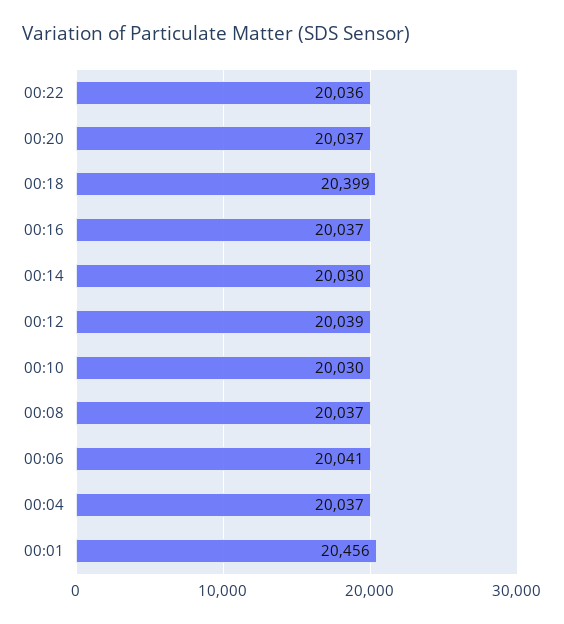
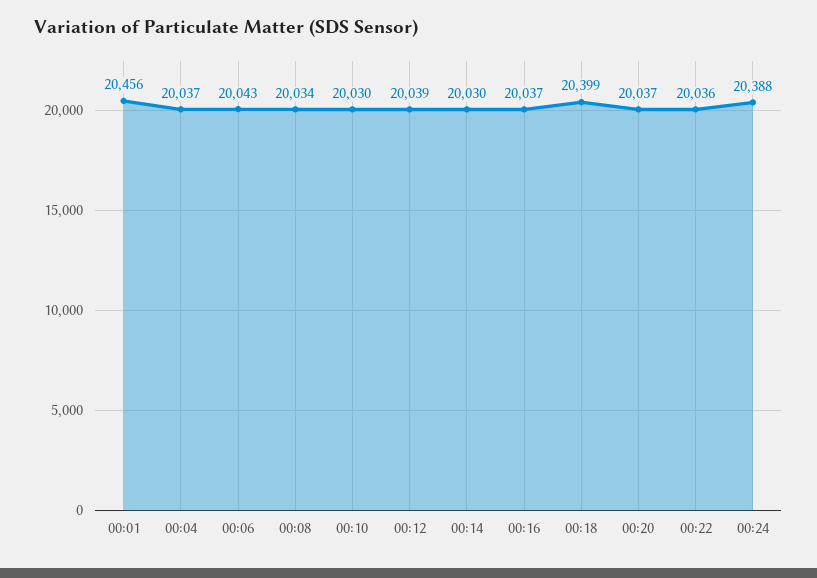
00:08: 20037 -> 20034
00:06: 20041 -> 20043
00:24: none -> 20388

